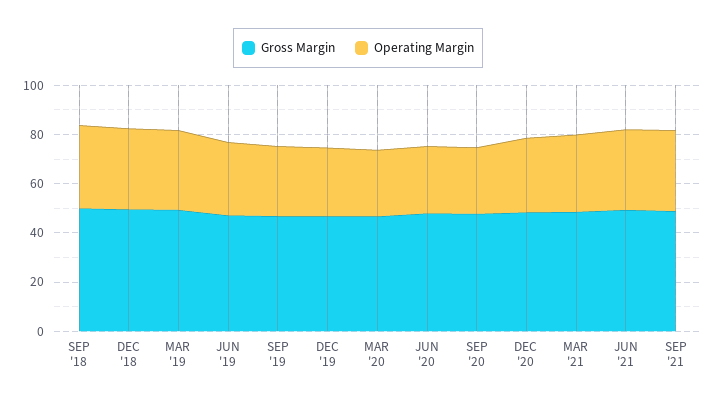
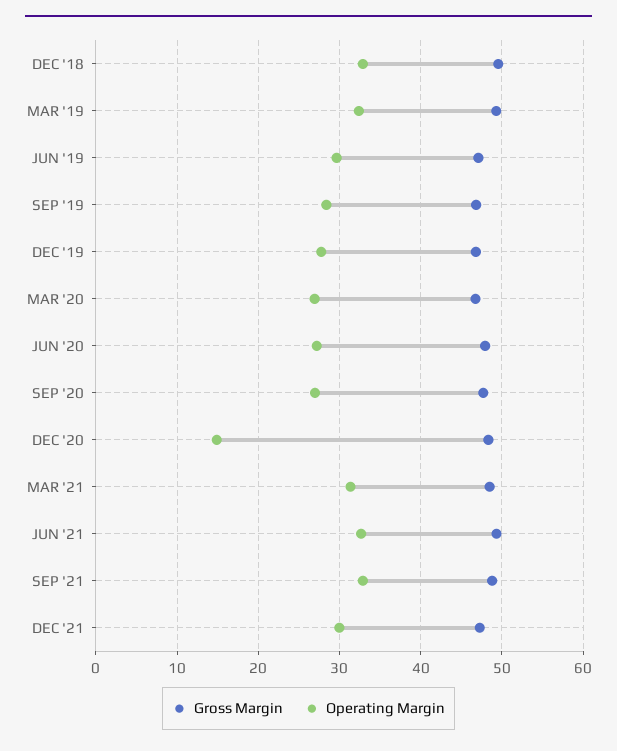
Gross Margin, SEP '18: 50 -> none
Operating Margin, SEP '18: 35 -> none
Operating Margin, DEC '20: 30 -> 15
Gross Margin, DEC '21: none -> 47
Operating Margin, DEC '21: none -> 30

